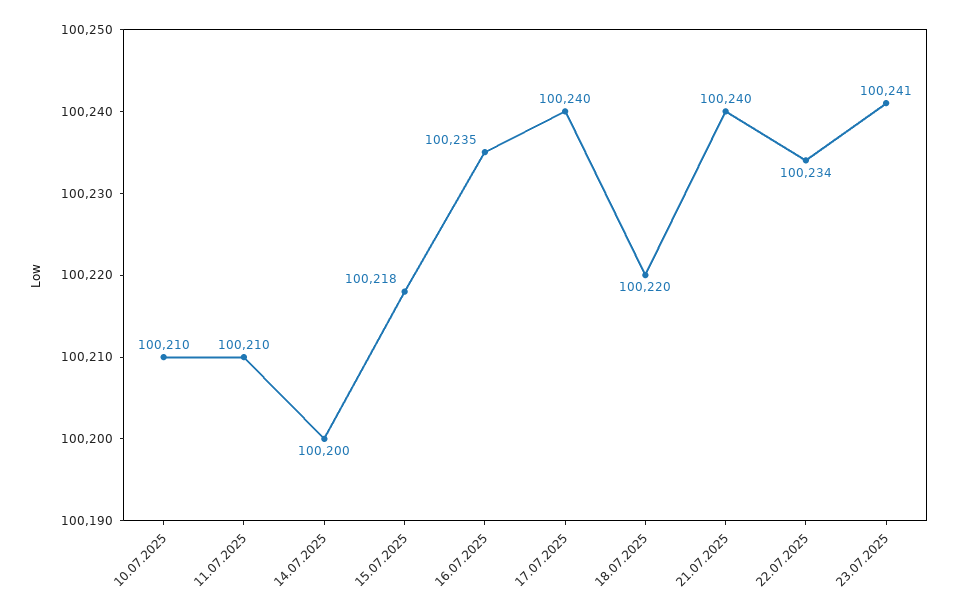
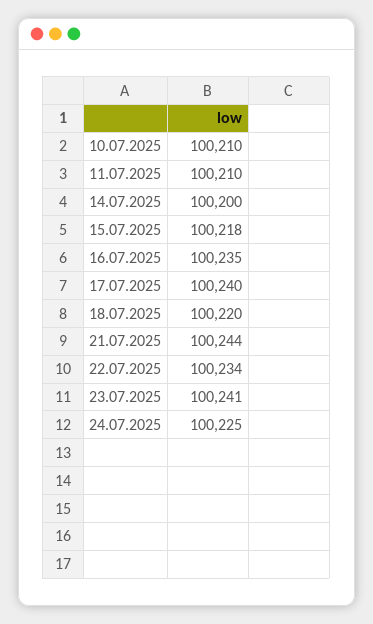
21.07.2025: 100240 -> 100244
24.07.2025: none -> 100225

